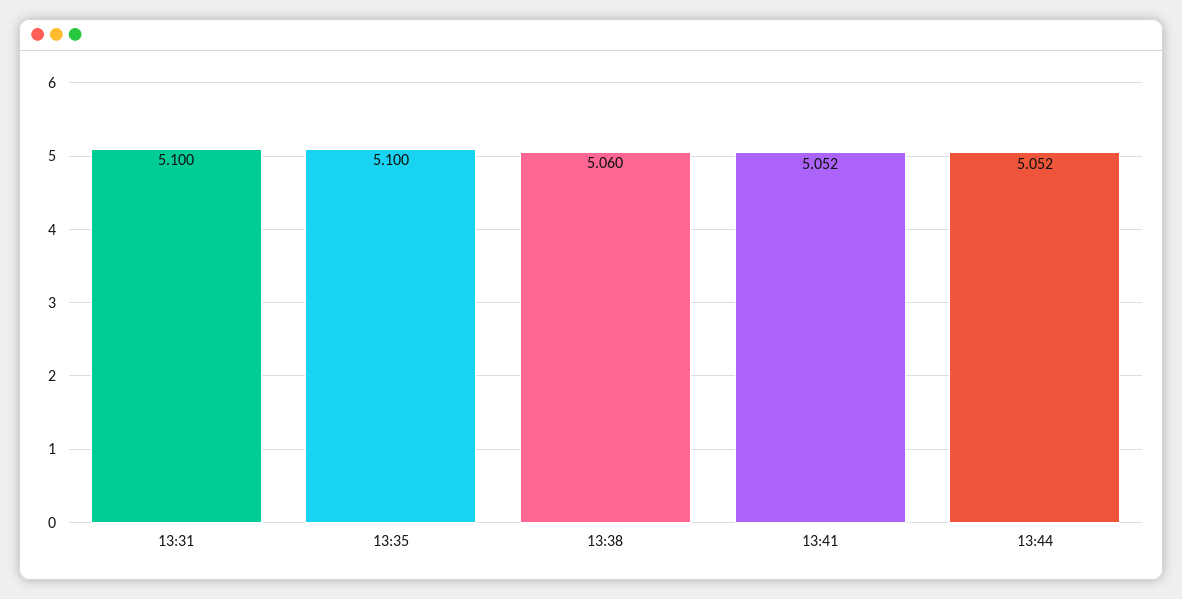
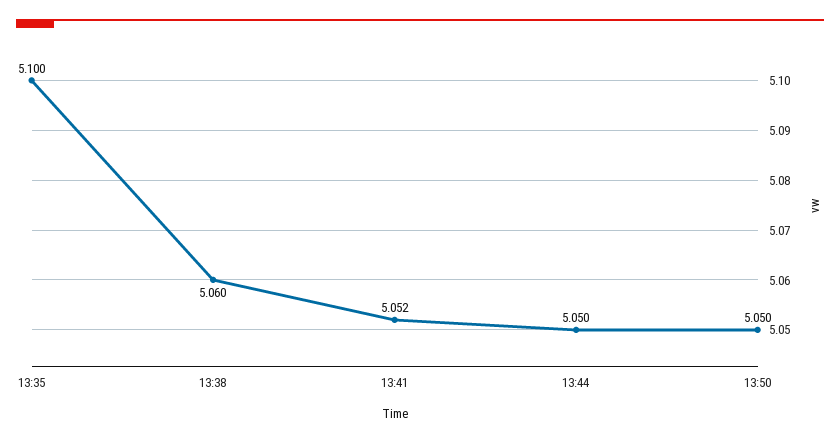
13:31: 5.1 -> none
13:44: 5.052 -> 5.05
13:50: none -> 5.05

